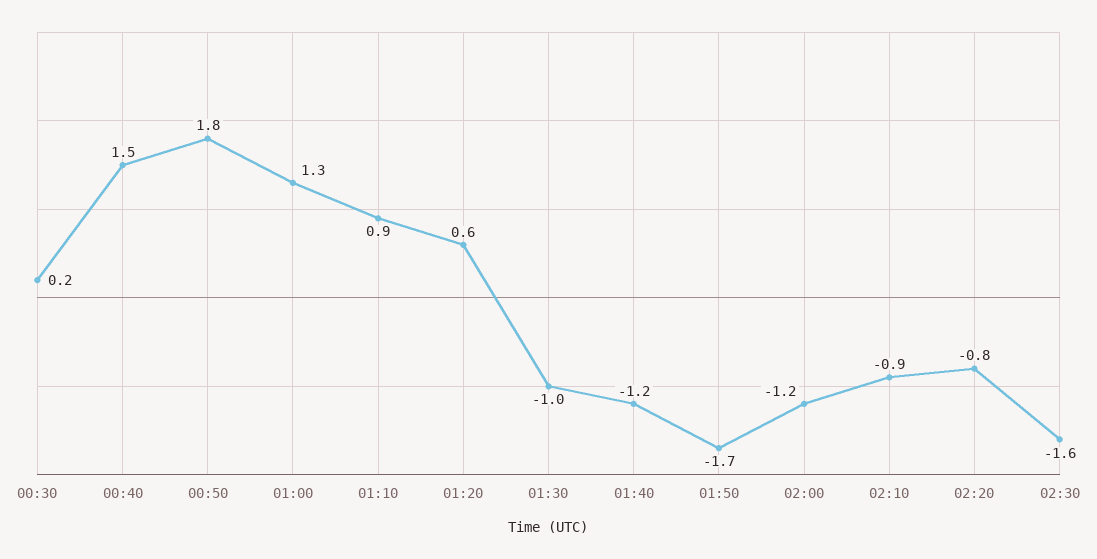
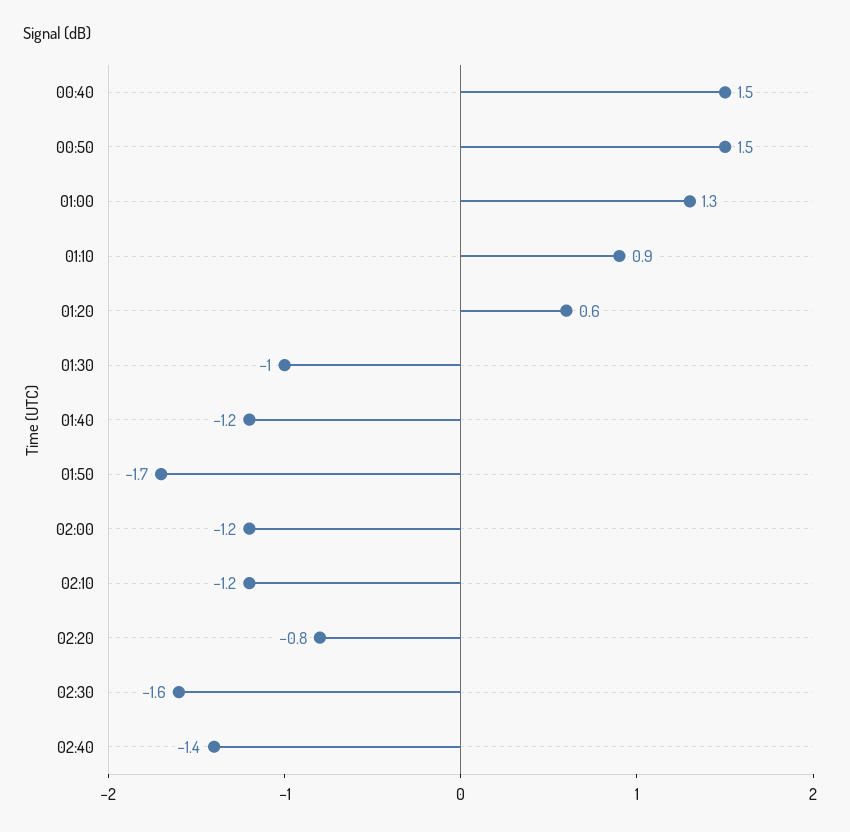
00:30: 0.2 -> none
00:50: 1.8 -> 1.5
02:10: -0.9 -> -1.2
02:40: none -> -1.4

